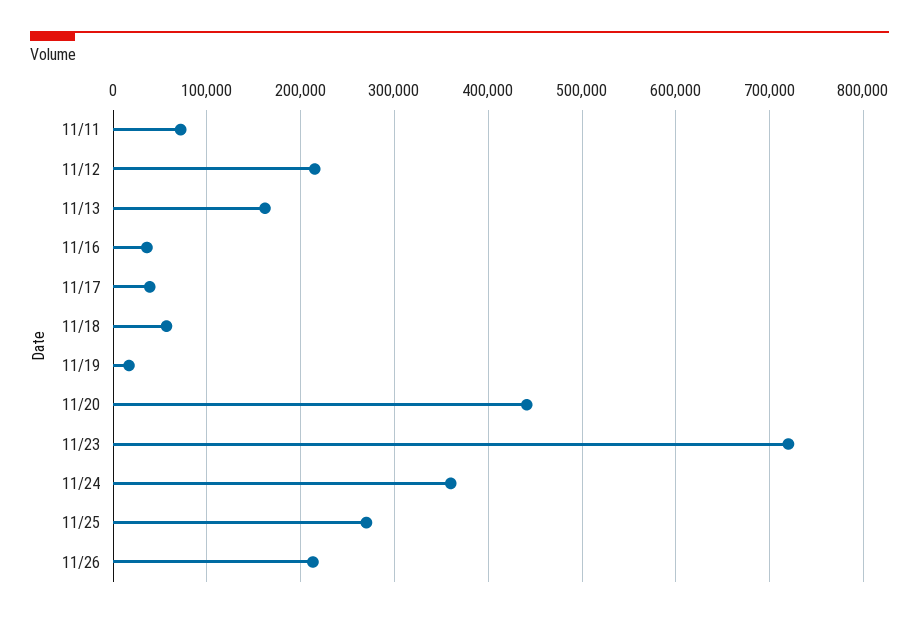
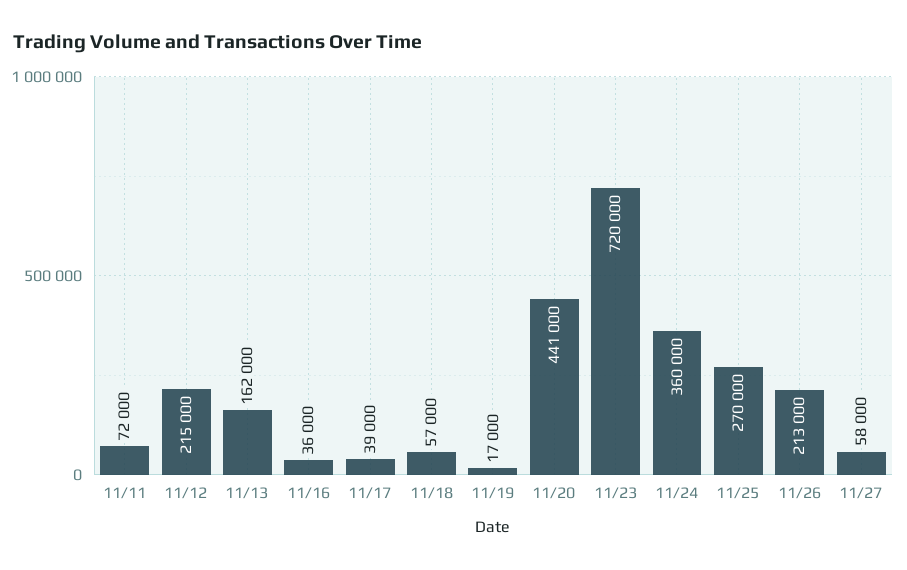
11/27: none -> 58000

